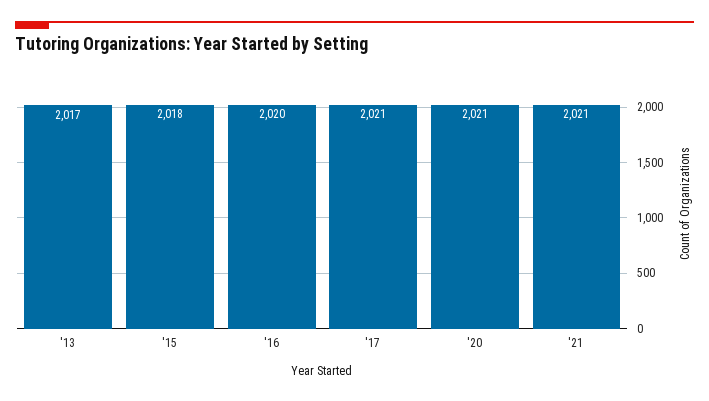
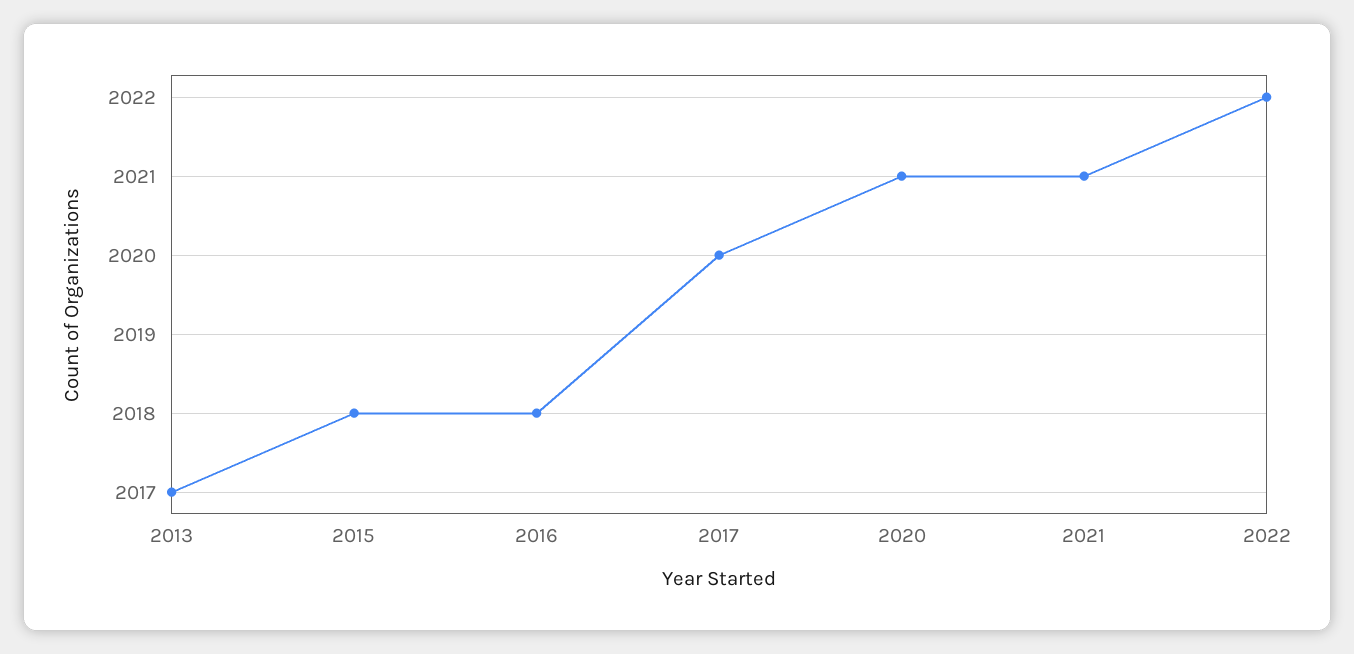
'16: 2020 -> 2018
'17: 2021 -> 2020
2022: none -> 2022

